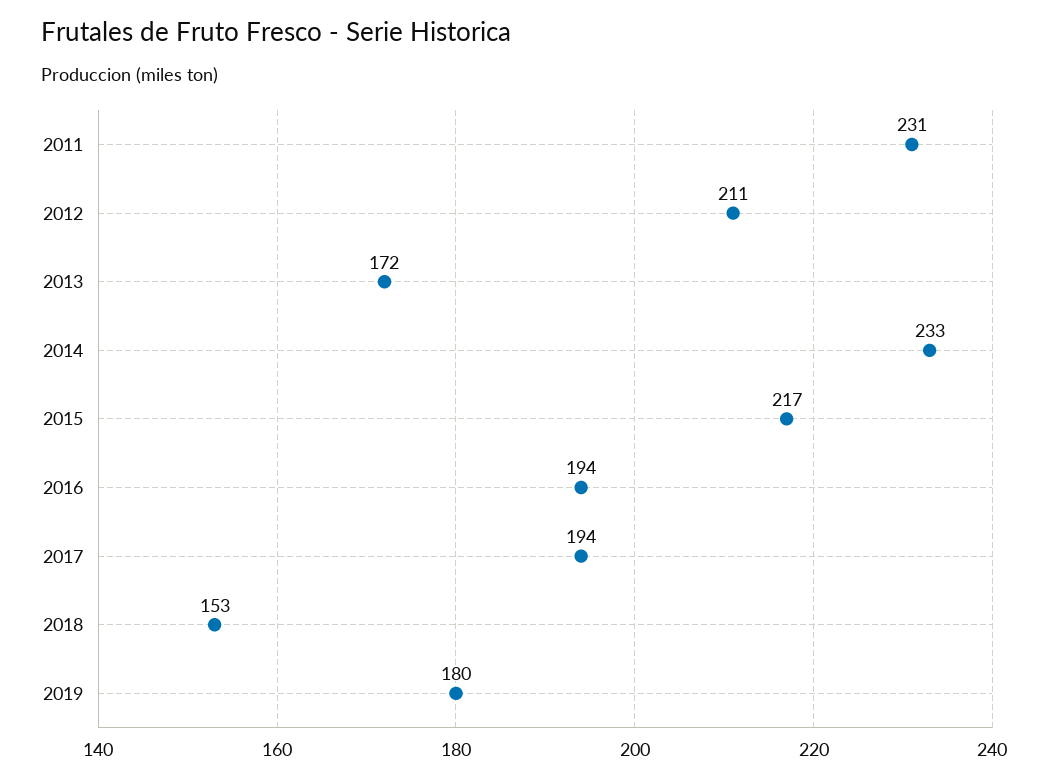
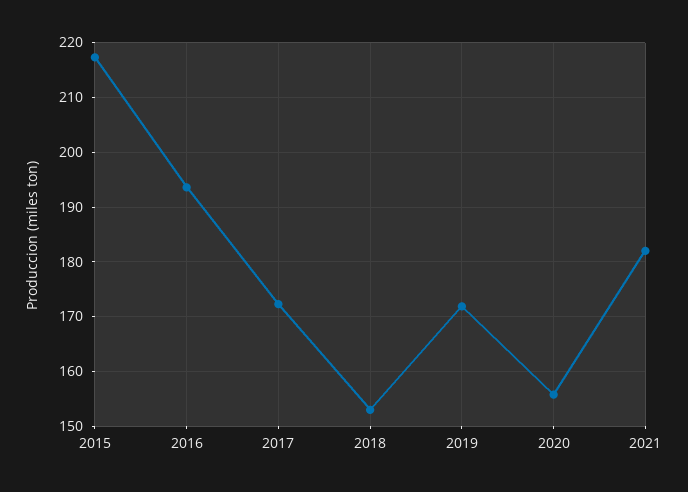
2011: 231 -> none
2012: 211 -> none
2013: 172 -> none
2014: 233 -> none
2017: 194 -> 172
2019: 180 -> 172
2020: none -> 156
2021: none -> 182

